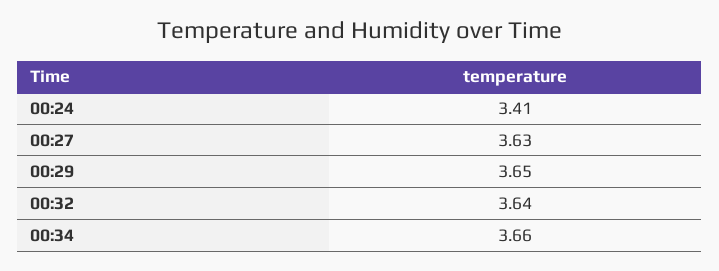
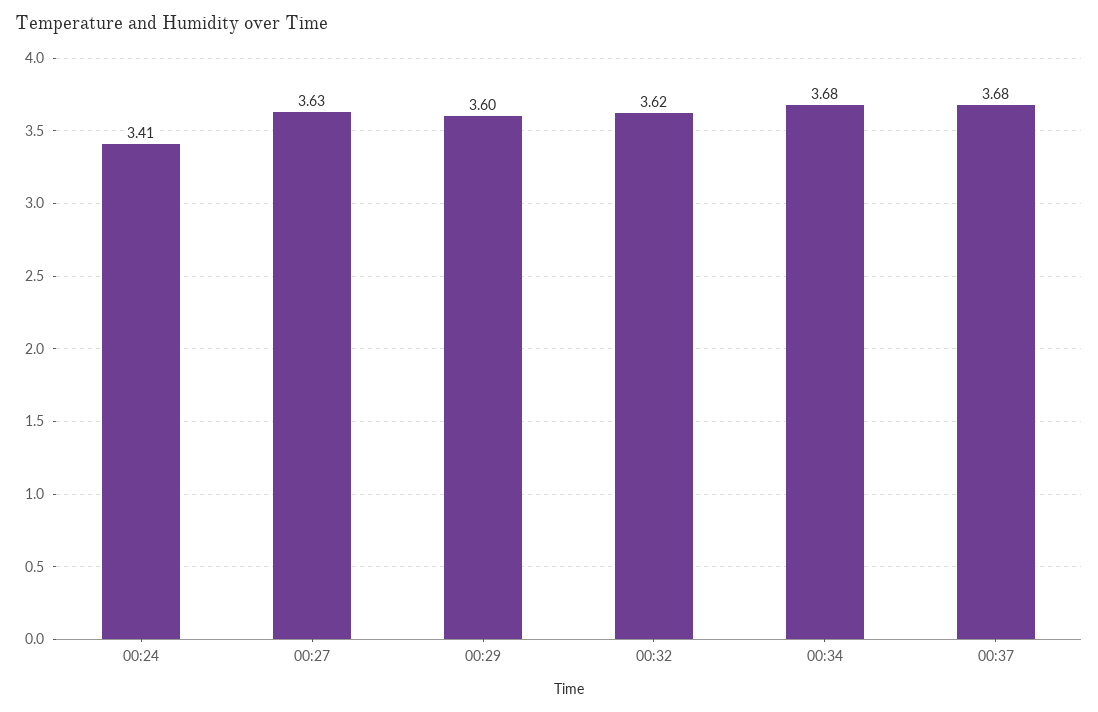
00:29: 3.65 -> 3.6
00:32: 3.64 -> 3.62
00:34: 3.66 -> 3.68
00:37: none -> 3.68

